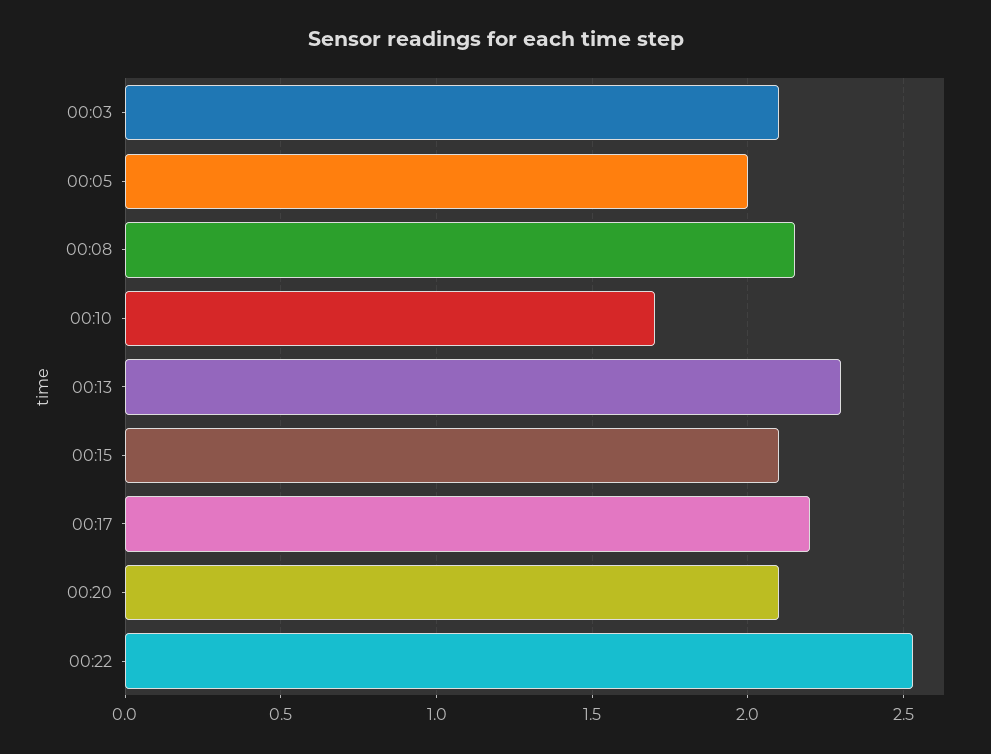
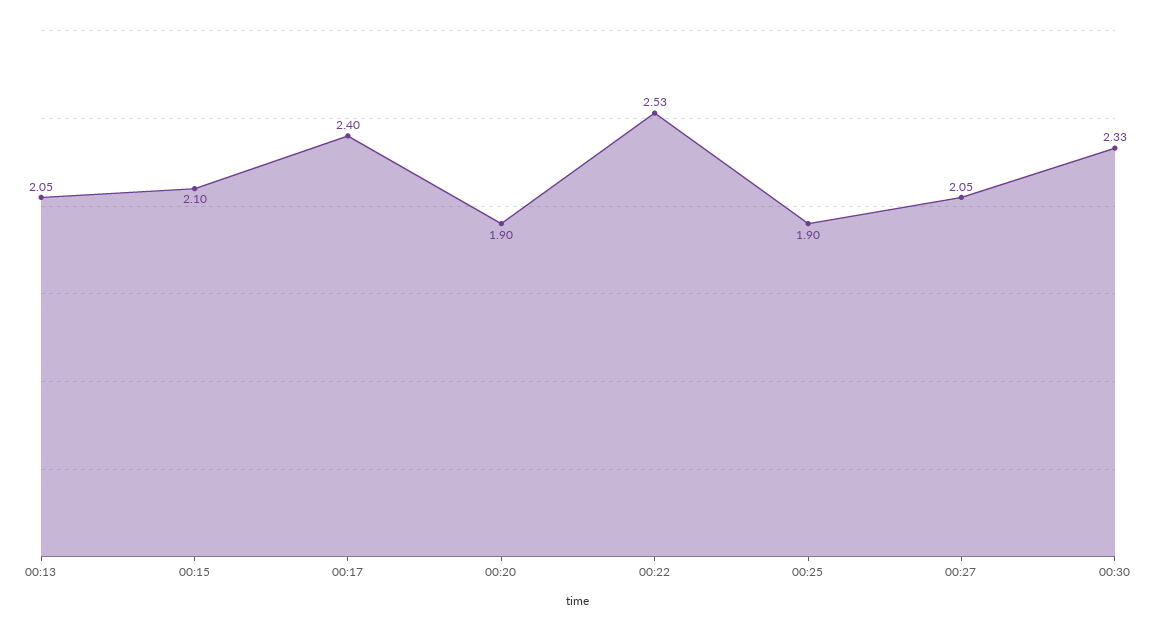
00:03: 2.1 -> none
00:05: 2 -> none
00:08: 2.15 -> none
00:10: 1.7 -> none
00:13: 2.3 -> 2.05
00:17: 2.2 -> 2.4
00:20: 2.1 -> 1.9
00:25: none -> 1.9
00:27: none -> 2.05
00:30: none -> 2.33

